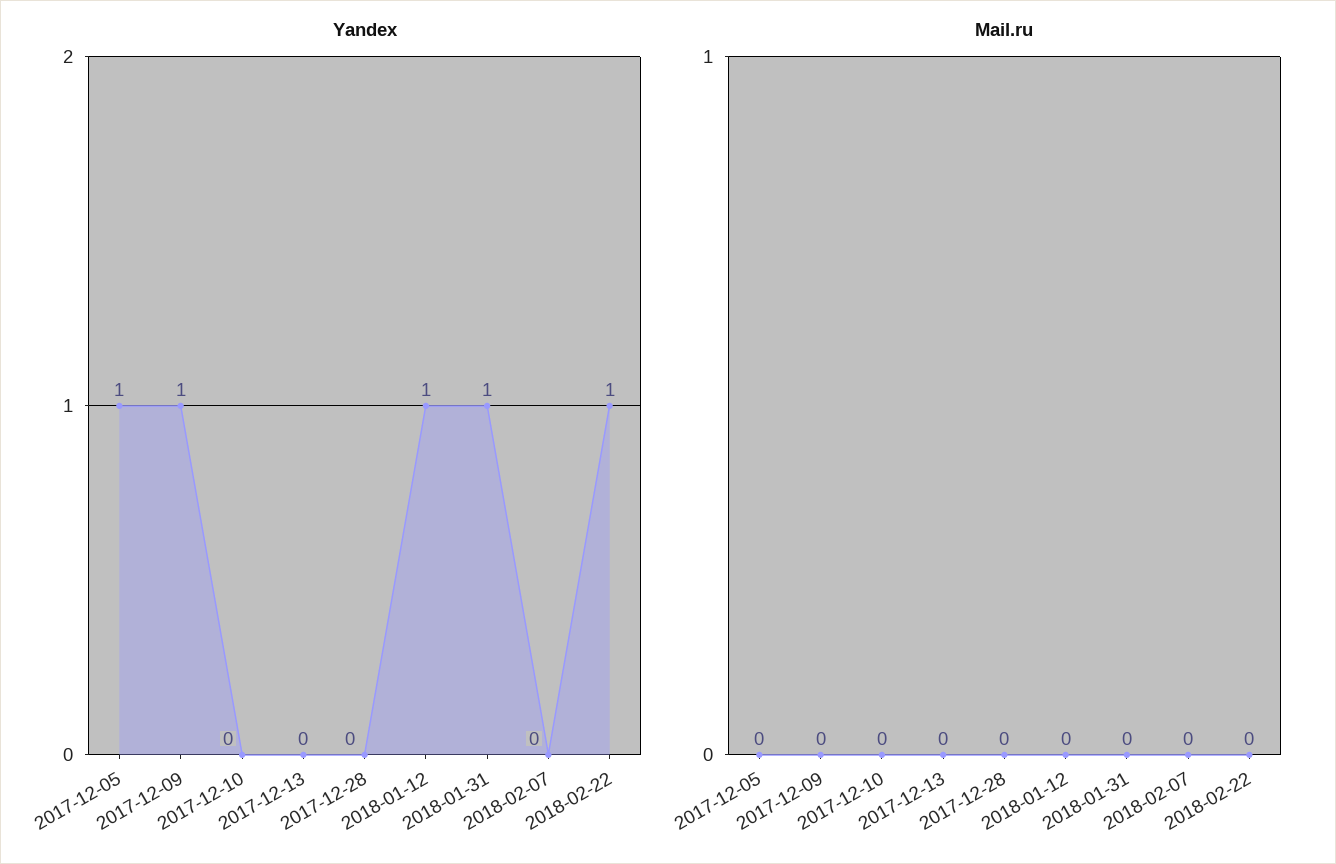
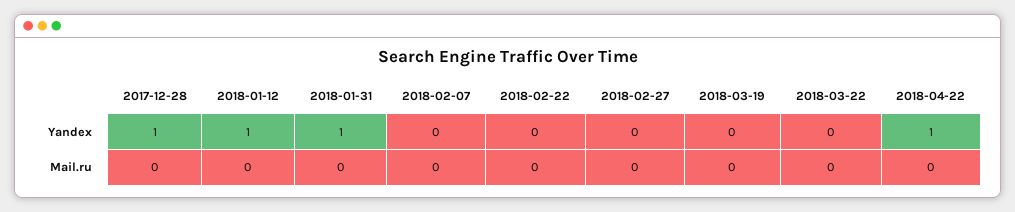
Yandex, 2017-12-05: 1 -> none
Yandex, 2017-12-09: 1 -> none
Yandex, 2017-12-10: 0 -> none
Yandex, 2017-12-13: 0 -> none
Yandex, 2017-12-28: 0 -> 1
Yandex, 2018-02-22: 1 -> 0
Mail.ru, 2017-12-05: 0 -> none
Mail.ru, 2017-12-09: 0 -> none
Mail.ru, 2017-12-10: 0 -> none
Mail.ru, 2017-12-13: 0 -> none
Yandex, 2018-02-27: none -> 0
Yandex, 2018-03-19: none -> 0
Yandex, 2018-03-22: none -> 0
Yandex, 2018-04-22: none -> 1
Mail.ru, 2018-02-27: none -> 0
Mail.ru, 2018-03-19: none -> 0
Mail.ru, 2018-03-22: none -> 0
Mail.ru, 2018-04-22: none -> 0

